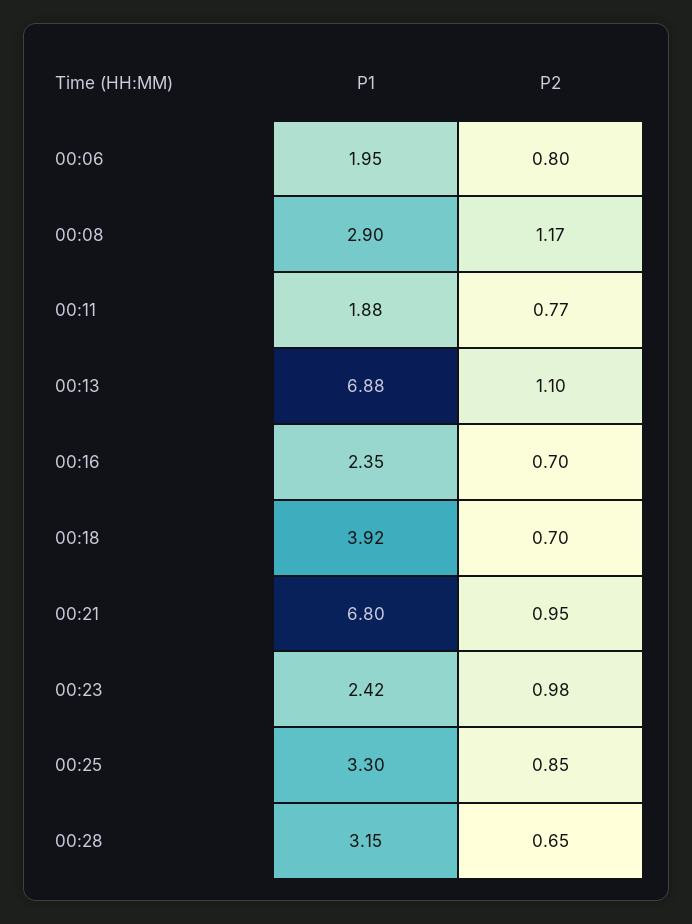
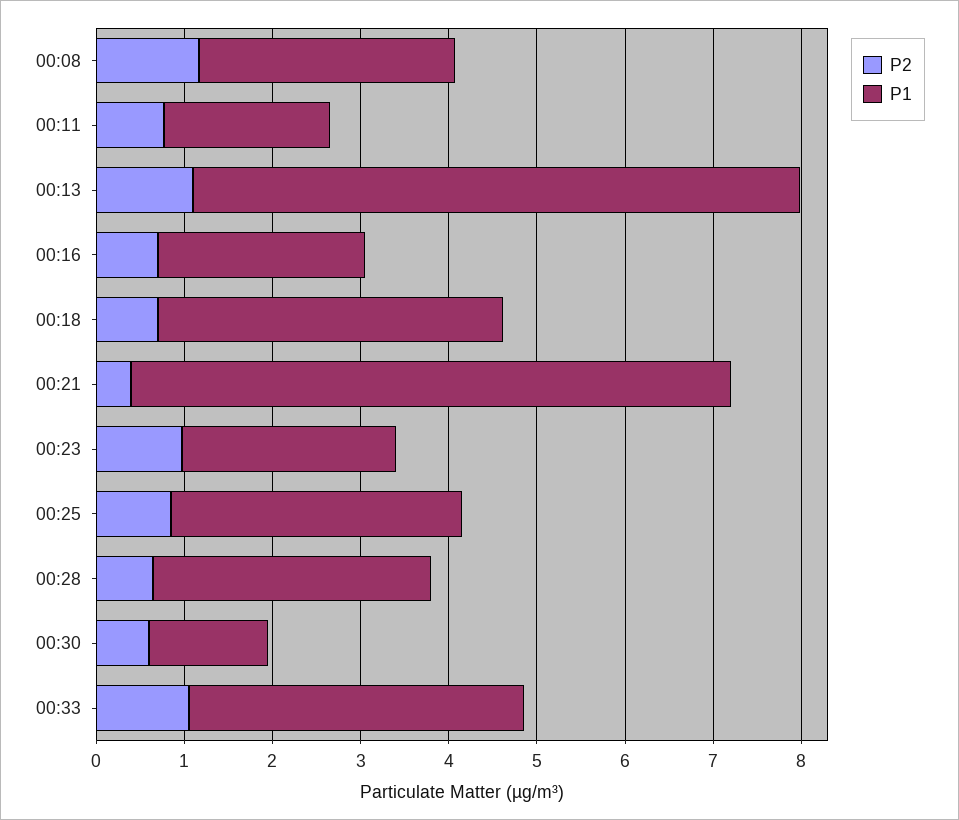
P1, 00:06: 1.95 -> none
P2, 00:06: 0.8 -> none
P2, 00:21: 0.95 -> 0.4
P2, 00:30: none -> 0.6
P1, 00:30: none -> 1.4
P2, 00:33: none -> 1
P1, 00:33: none -> 3.8

